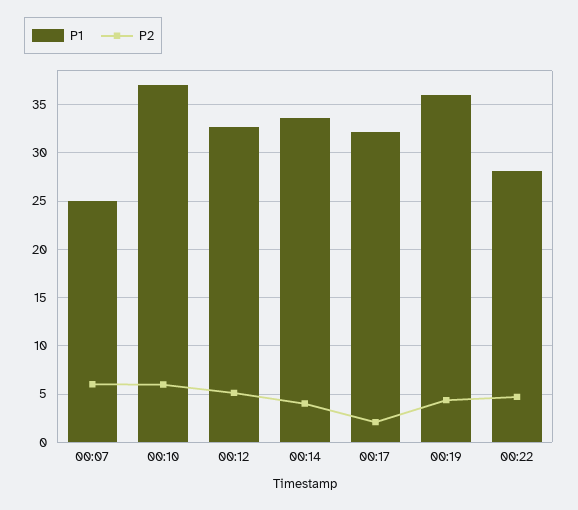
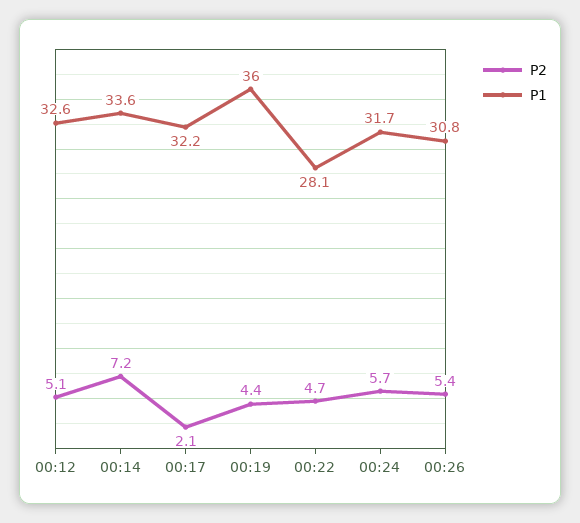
P1, 00:07: 25 -> none
P2, 00:07: 6 -> none
P1, 00:10: 37 -> none
P2, 00:10: 6 -> none
P2, 00:14: 4 -> 7.2
P2, 00:24: none -> 5.7
P1, 00:24: none -> 31.7
P2, 00:26: none -> 5.4
P1, 00:26: none -> 30.8

